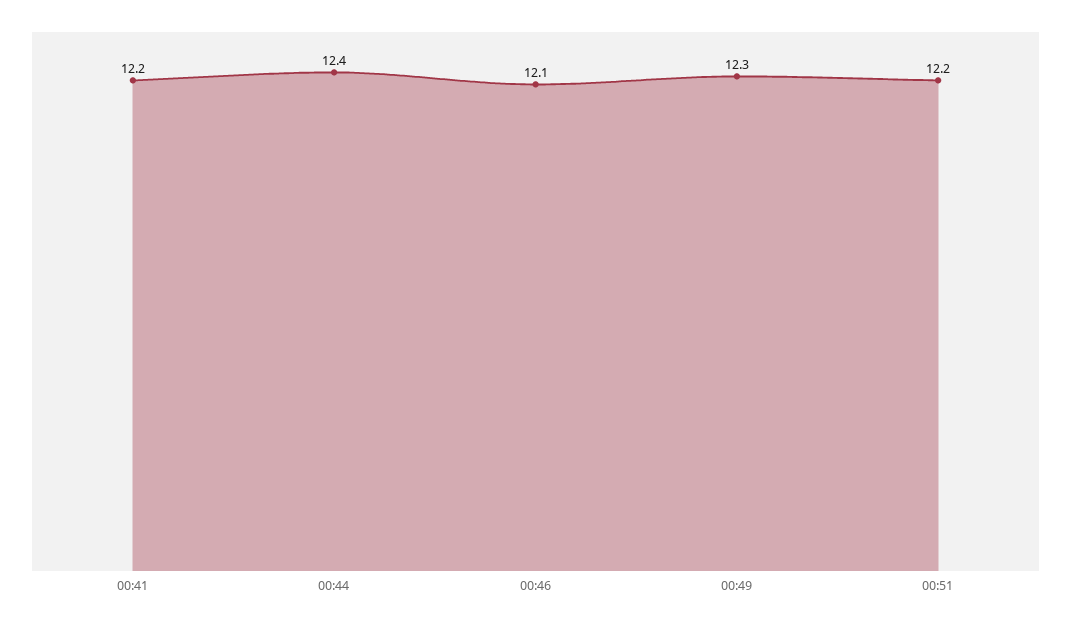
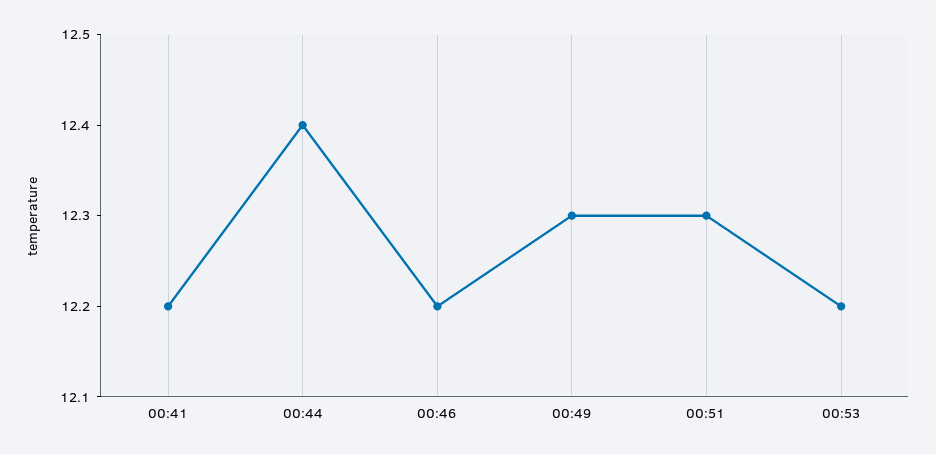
00:46: 12.1 -> 12.2
00:51: 12.2 -> 12.3
00:53: none -> 12.2

